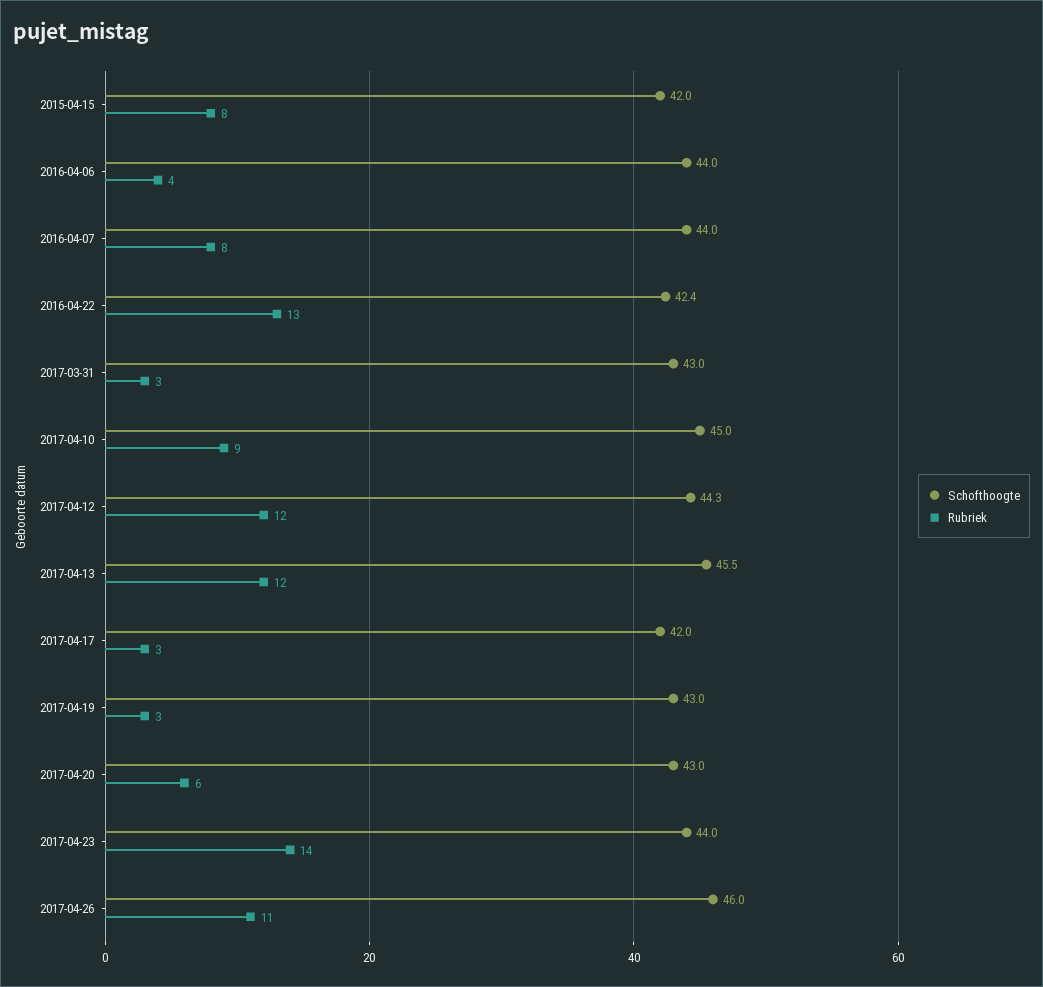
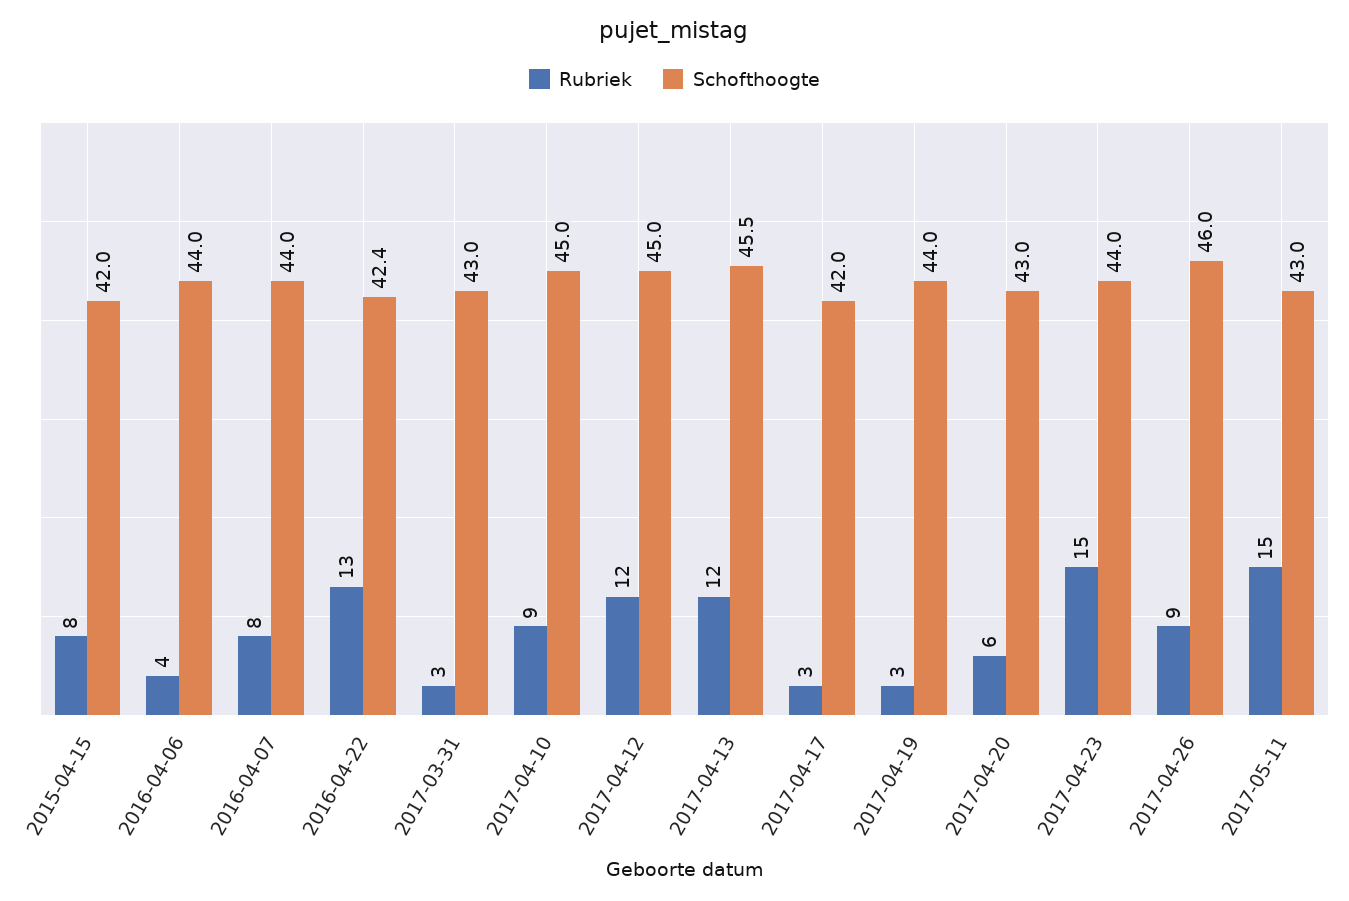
Schofthoogte, 2017-04-12: 44.3 -> 45
Schofthoogte, 2017-04-19: 43 -> 44
Rubriek, 2017-04-23: 14 -> 15
Rubriek, 2017-04-26: 11 -> 9
Rubriek, 2017-05-11: none -> 15
Schofthoogte, 2017-05-11: none -> 43

